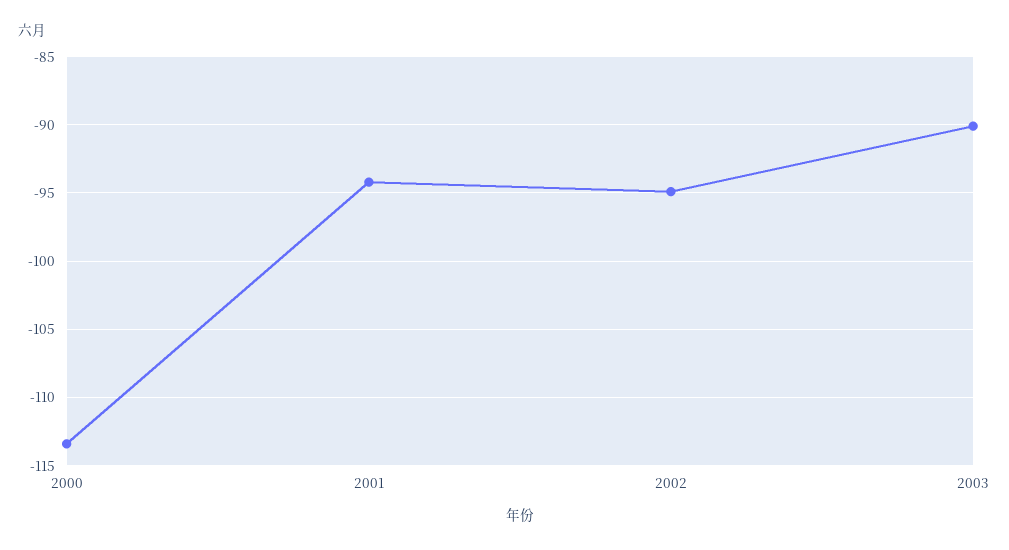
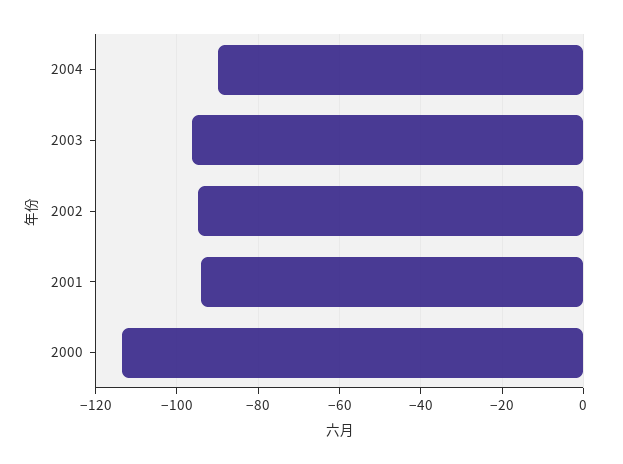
2003: -90 -> -96
2004: none -> -90

